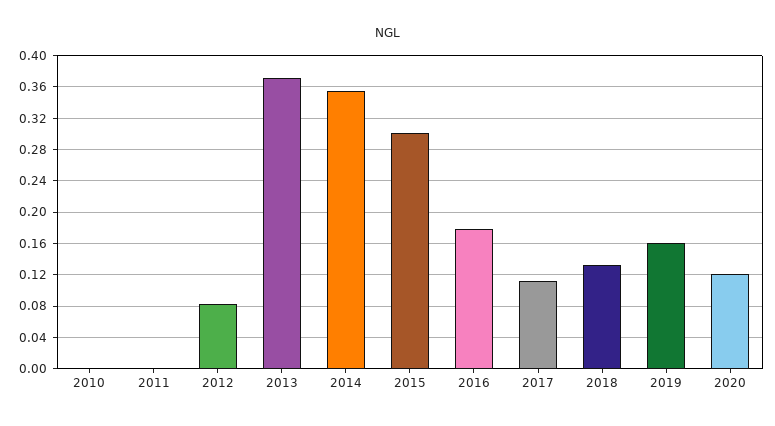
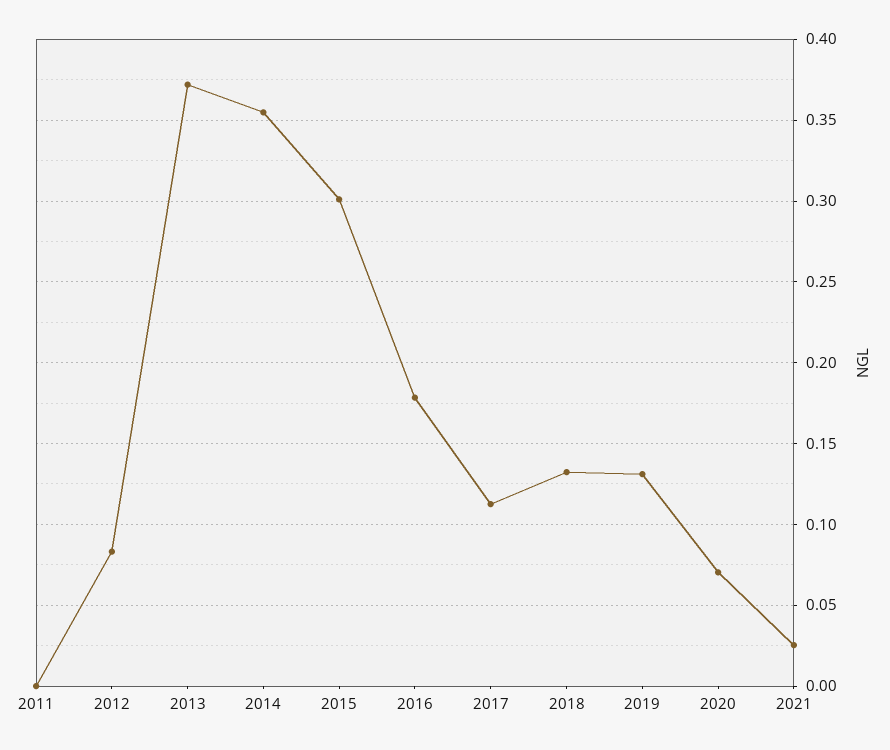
2010: 0 -> none
2019: 0.16 -> 0.13
2020: 0.12 -> 0.07
2021: none -> 0.025

